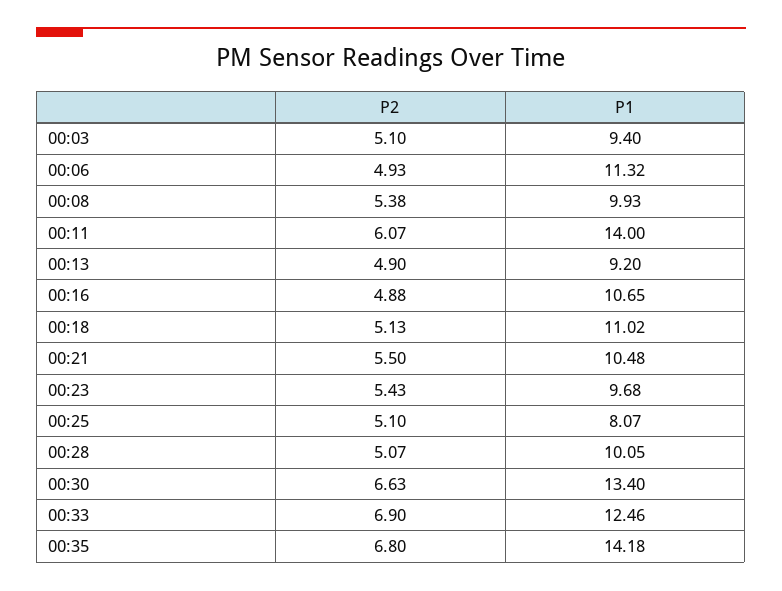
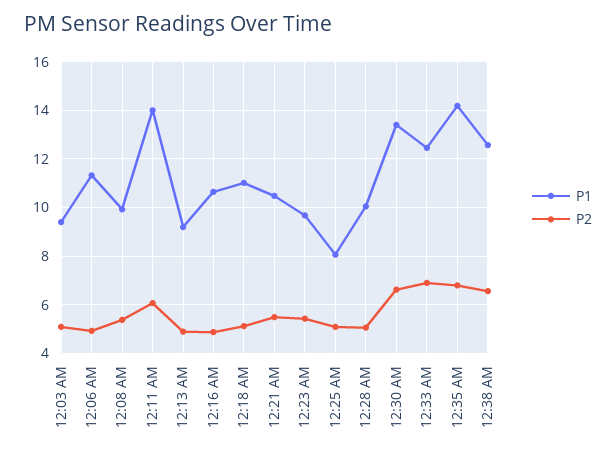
P1, 12:38 AM: none -> 12.5
P2, 12:38 AM: none -> 6.5

